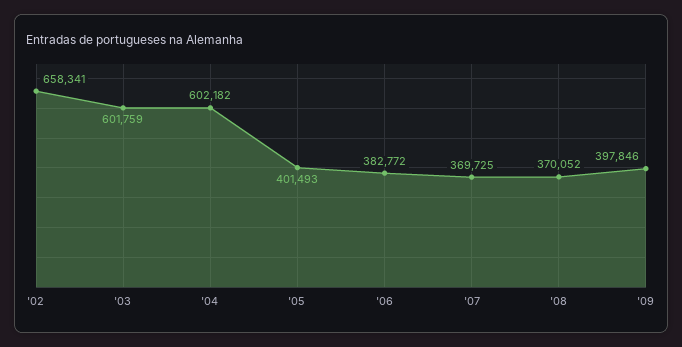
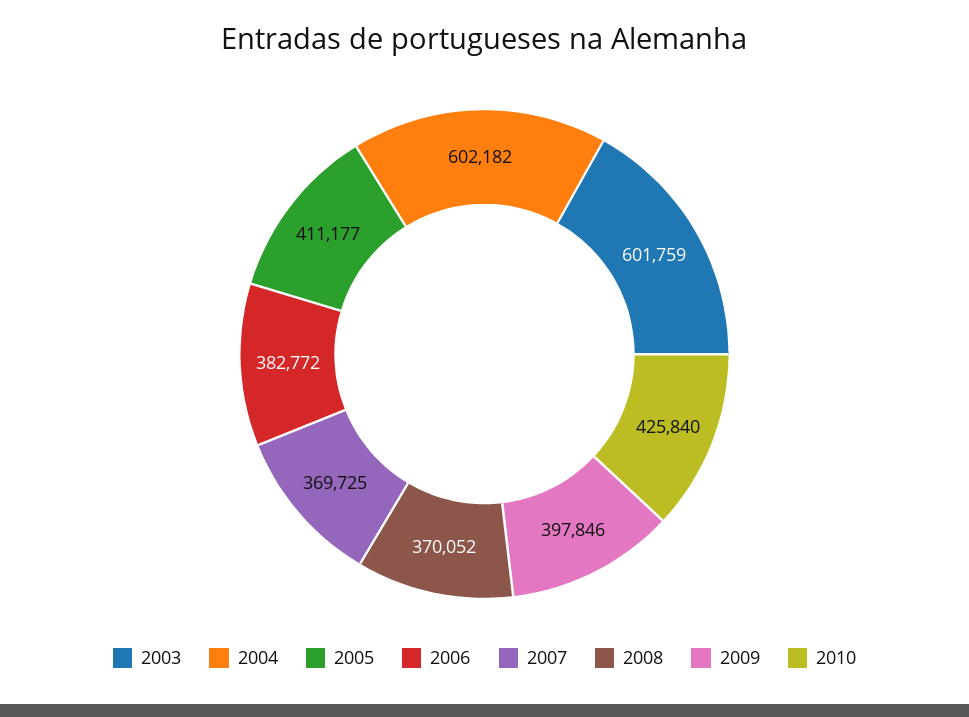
'02: 658341 -> none
'05: 401493 -> 411177
2010: none -> 425840

